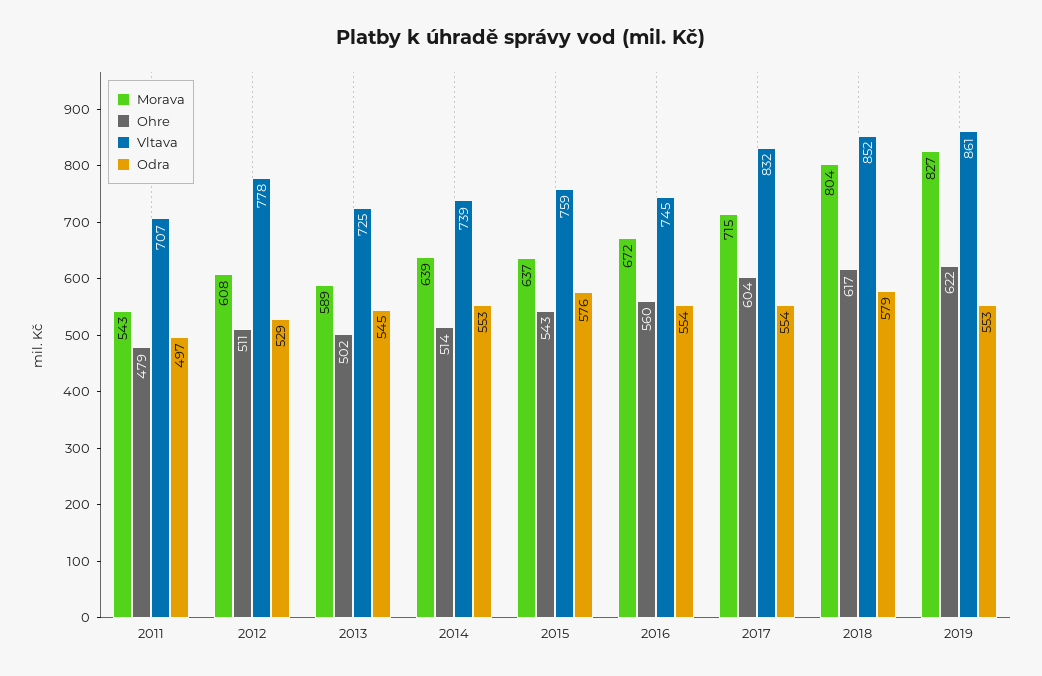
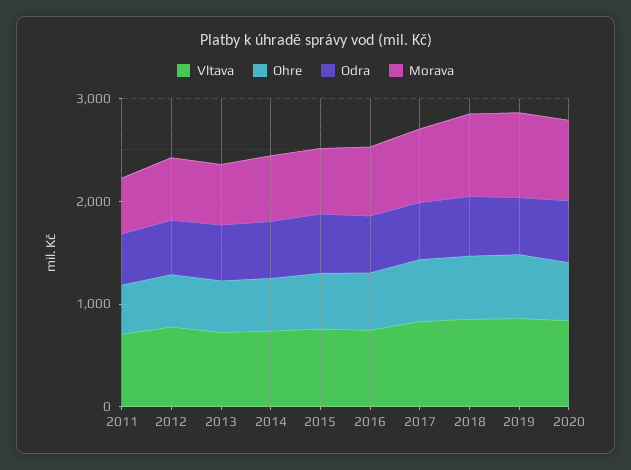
Vltava, 2020: none -> 800
Ohre, 2020: none -> 600
Odra, 2020: none -> 600
Morava, 2020: none -> 800

